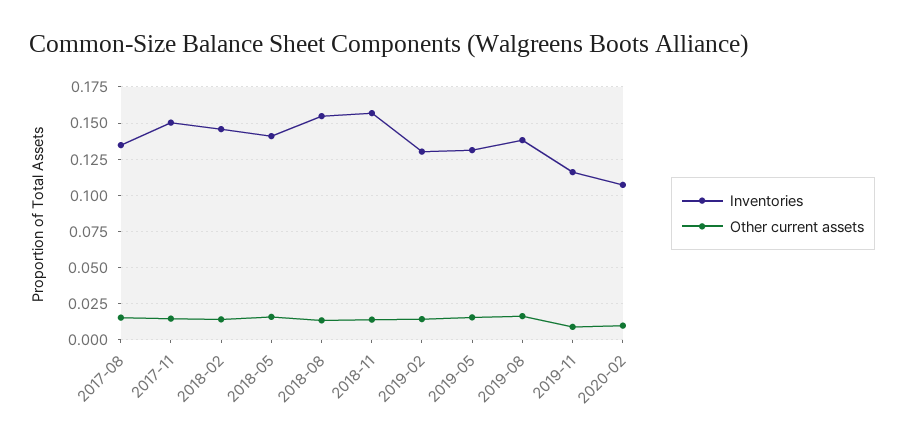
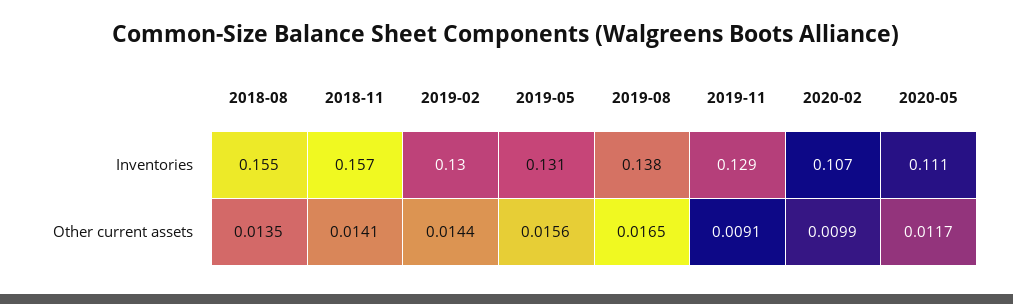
Inventories, 2017-08: 0.135 -> none
Other current assets, 2017-08: 0.015 -> none
Inventories, 2017-11: 0.15 -> none
Other current assets, 2017-11: 0.015 -> none
Inventories, 2018-02: 0.145 -> none
Other current assets, 2018-02: 0.015 -> none
Inventories, 2018-05: 0.14 -> none
Other current assets, 2018-05: 0.015 -> none
Inventories, 2019-11: 0.115 -> 0.129
Inventories, 2020-05: none -> 0.111
Other current assets, 2020-05: none -> 0.0117

